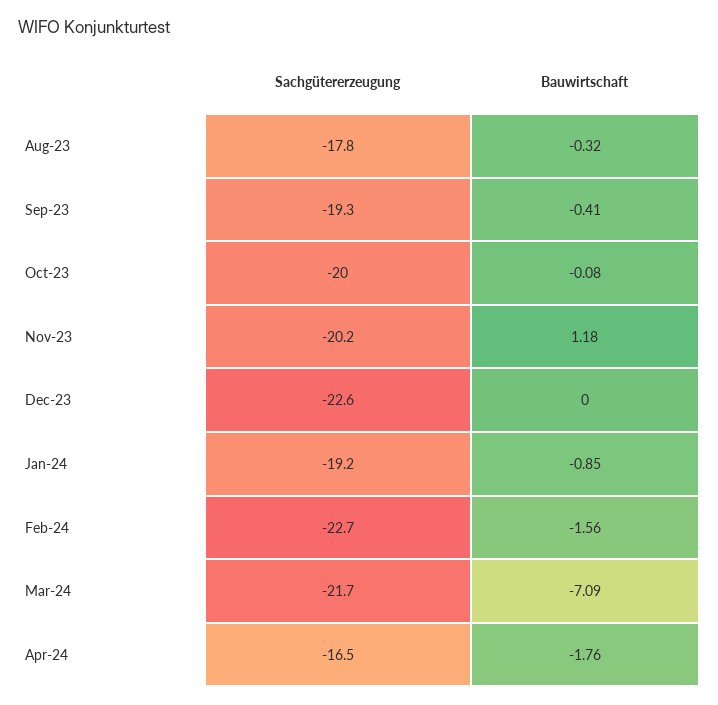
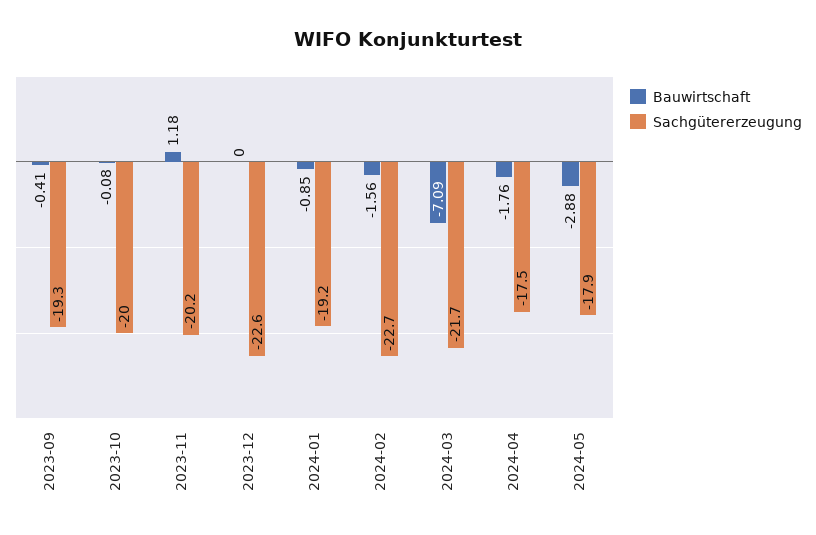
Sachgütererzeugung, Aug-23: -17.8 -> none
Bauwirtschaft, Aug-23: -0.32 -> none
Sachgütererzeugung, Apr-24: -16.5 -> -17.5
Bauwirtschaft, 2024-05: none -> -2.88
Sachgütererzeugung, 2024-05: none -> -17.9

